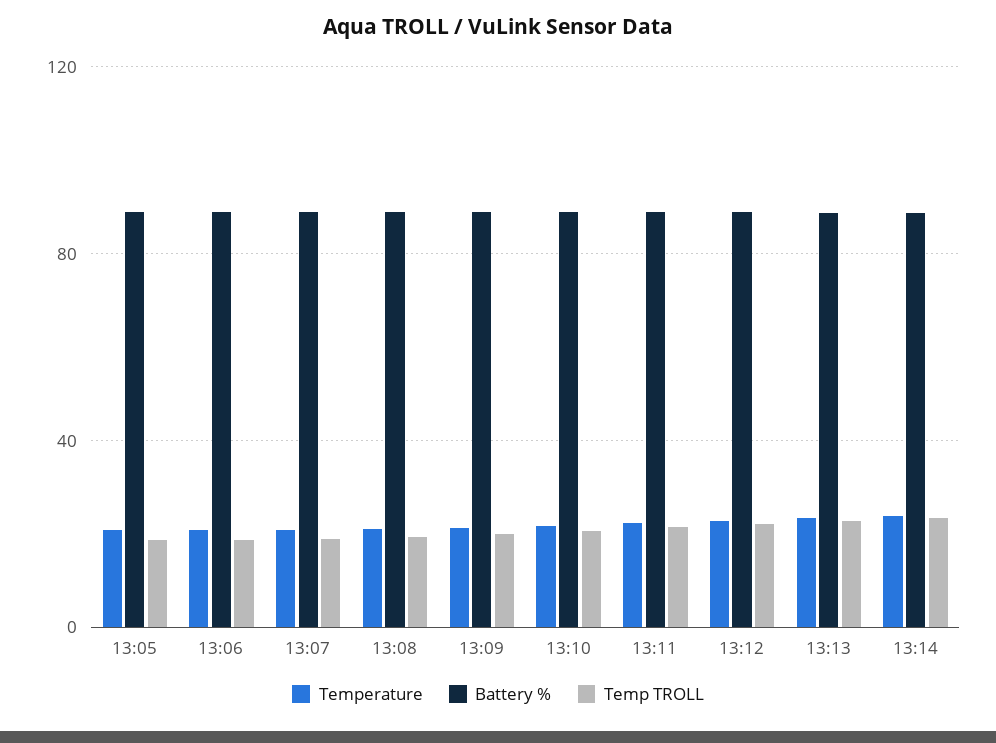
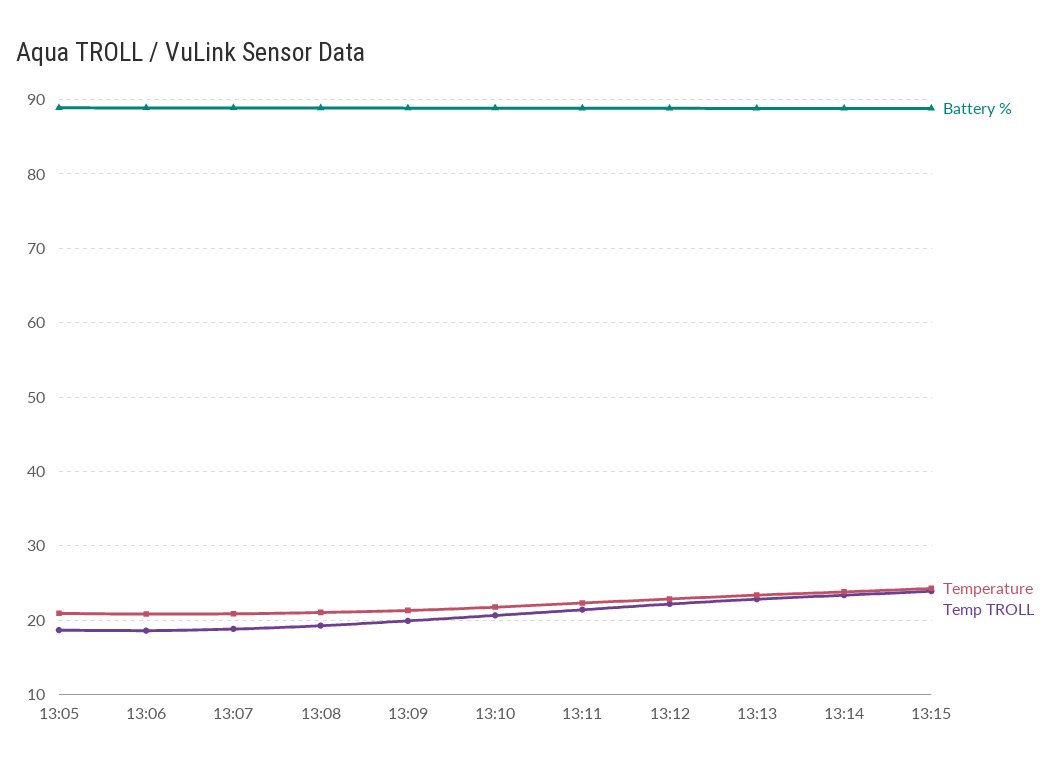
Battery %, 13:15: none -> 89
Temperature, 13:15: none -> 24
Temp TROLL, 13:15: none -> 24

